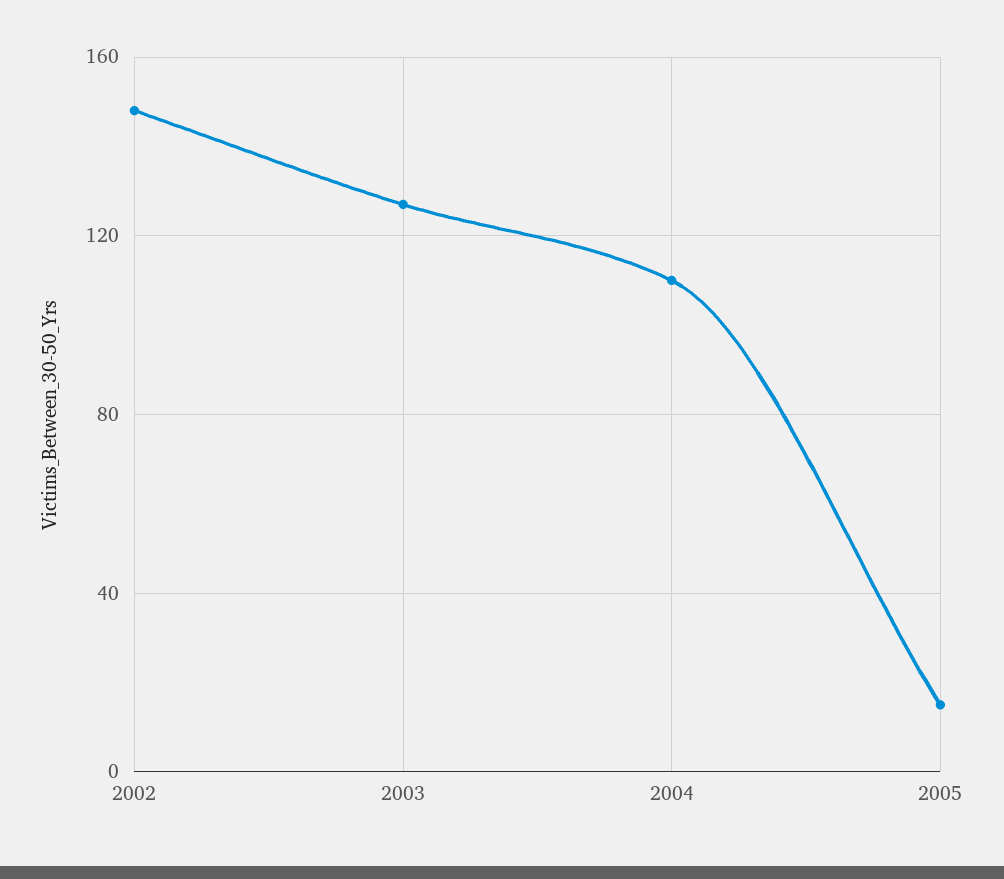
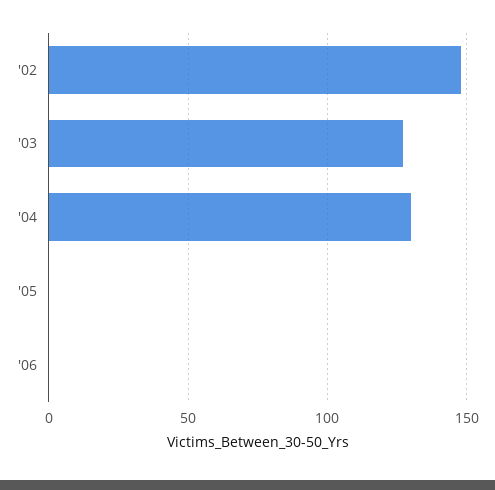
2004: 110 -> 130
2005: 15 -> 0
'06: none -> 0

